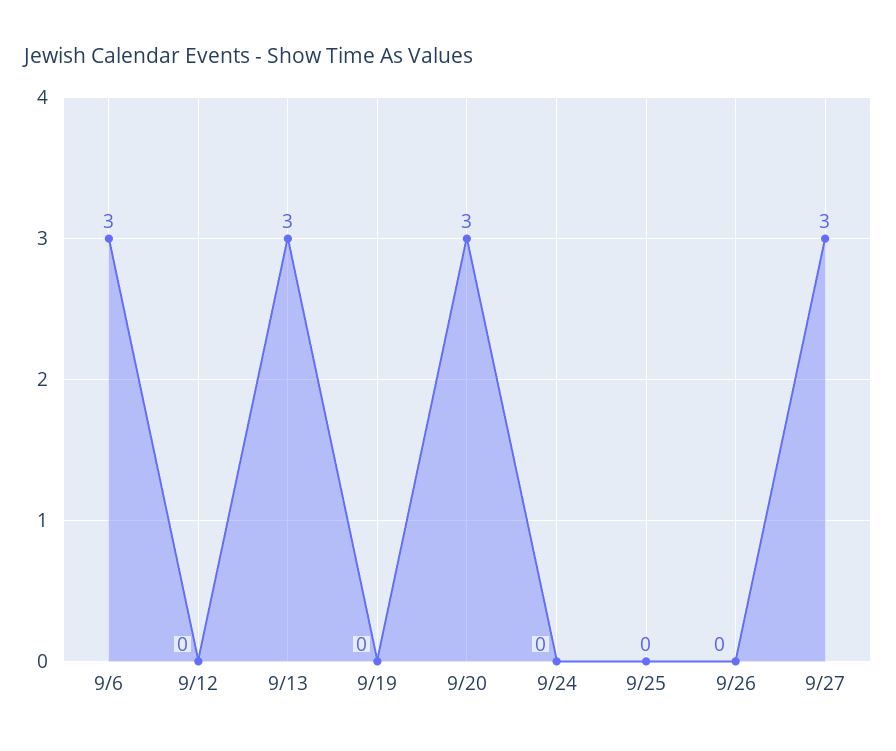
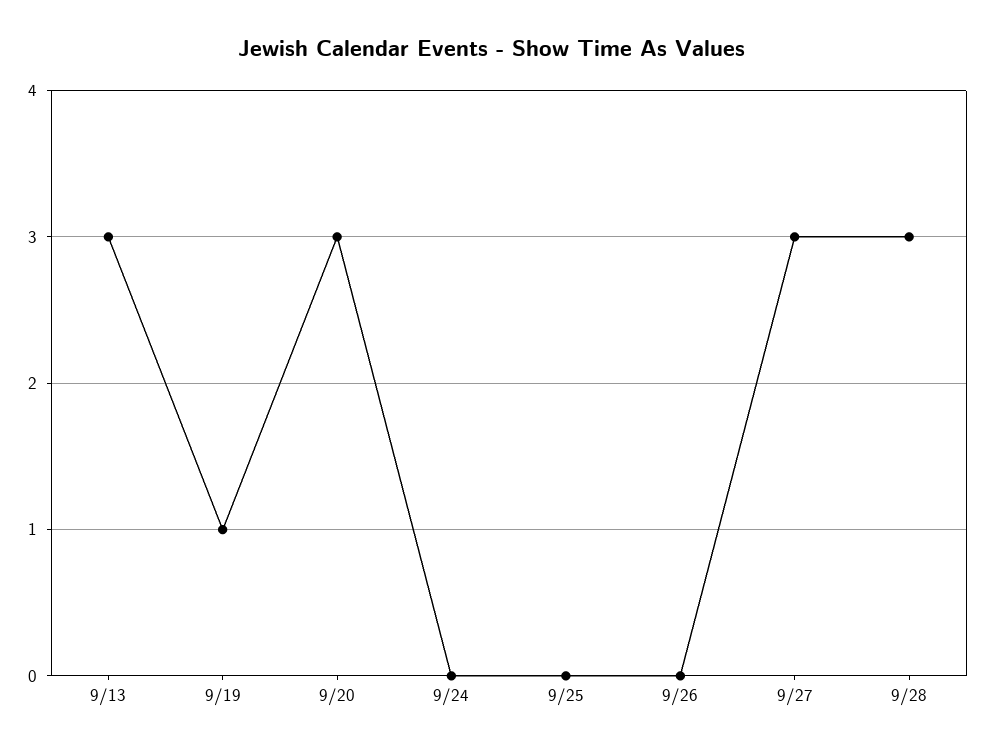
9/6: 3 -> none
9/12: 0 -> none
9/19: 0 -> 1
9/28: none -> 3

